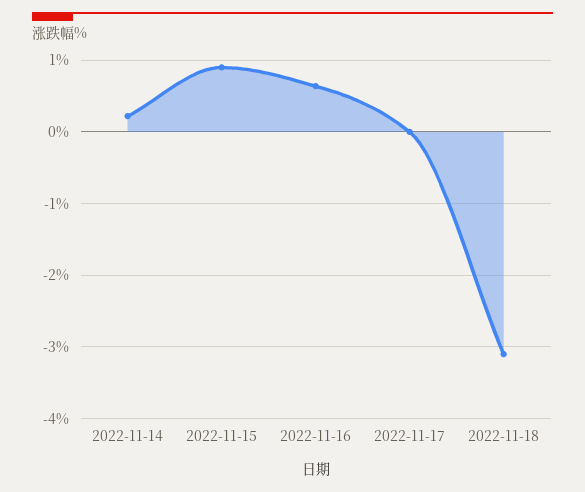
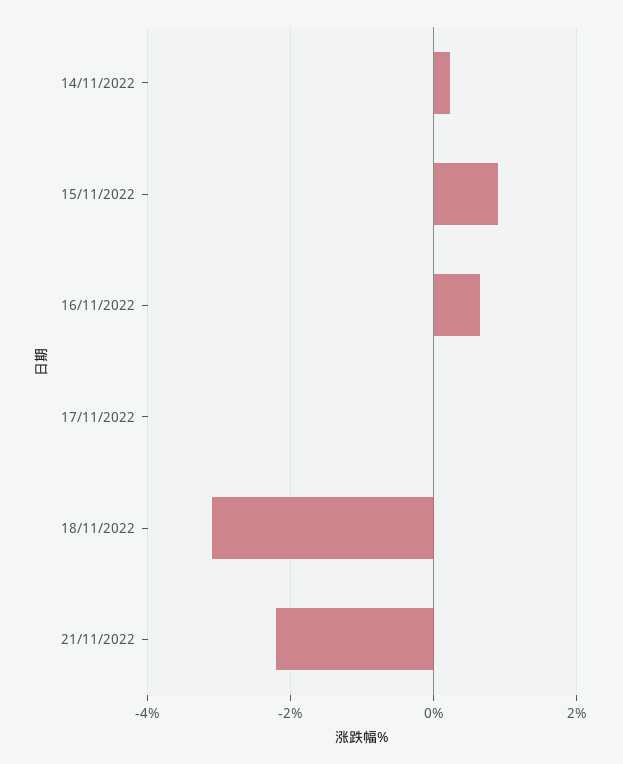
21/11/2022: none -> -2.2

